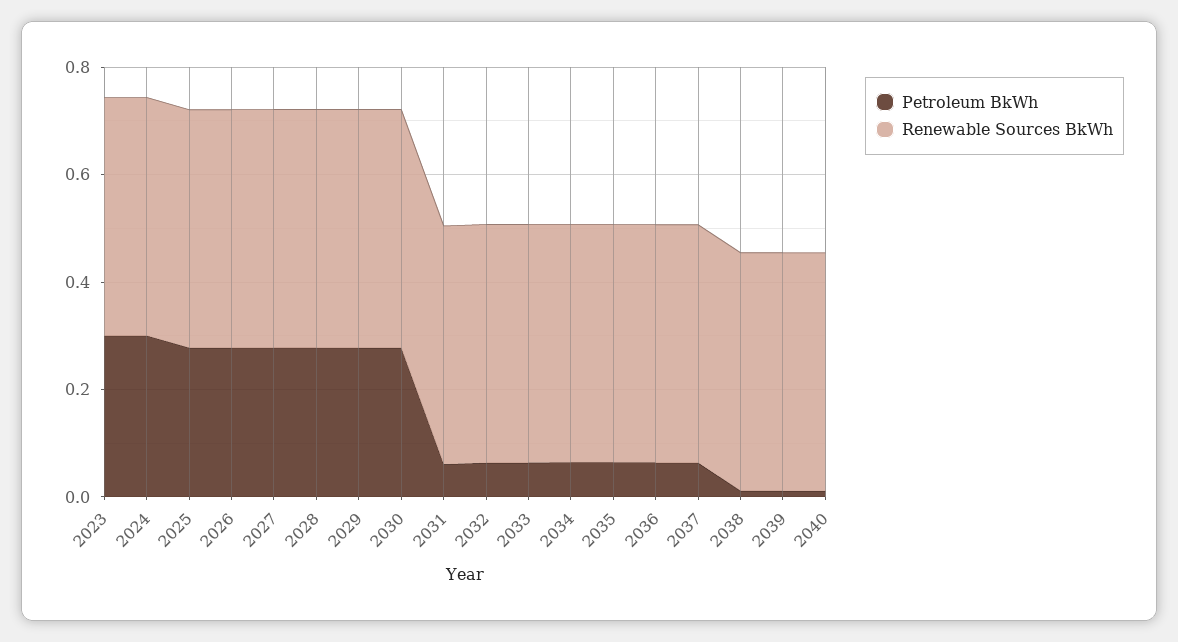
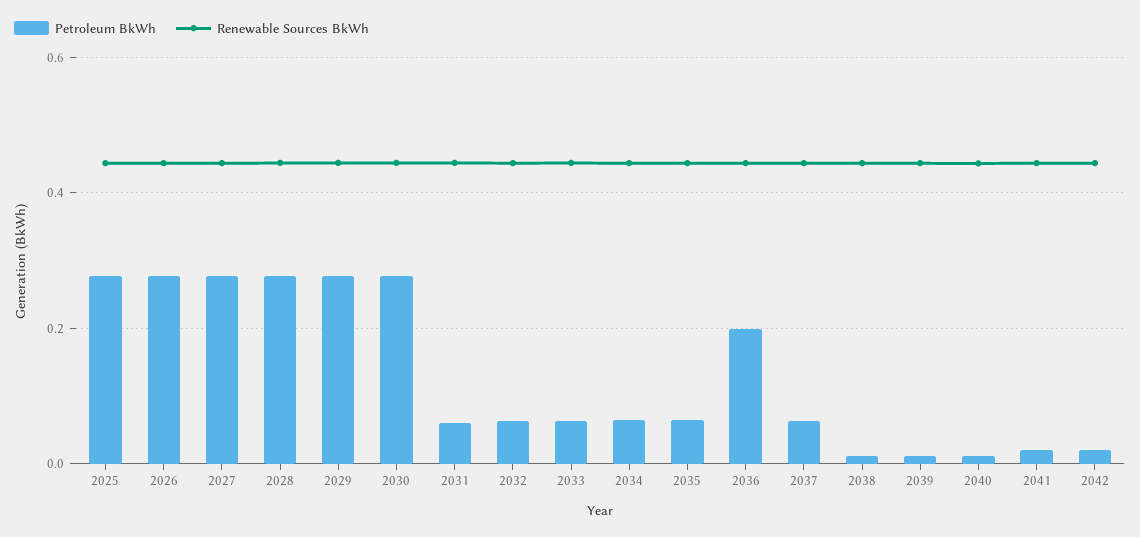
Petroleum BkWh, 2023: 0.3 -> none
Renewable Sources BkWh, 2023: 0.45 -> none
Petroleum BkWh, 2024: 0.3 -> none
Renewable Sources BkWh, 2024: 0.45 -> none
Petroleum BkWh, 2036: 0.05 -> 0.2
Petroleum BkWh, 2041: none -> 0.02
Renewable Sources BkWh, 2041: none -> 0.44
Petroleum BkWh, 2042: none -> 0.02
Renewable Sources BkWh, 2042: none -> 0.44

